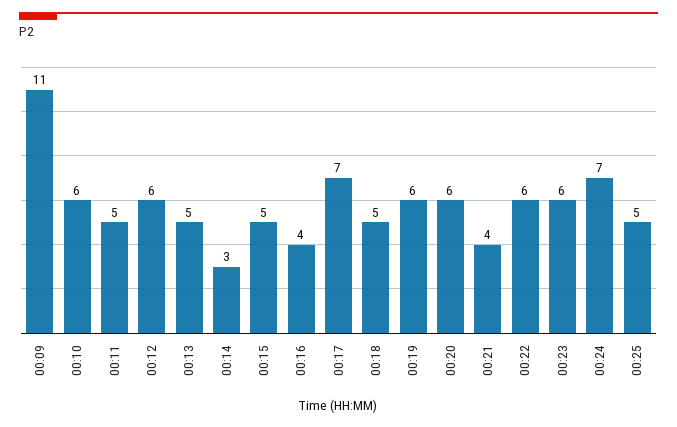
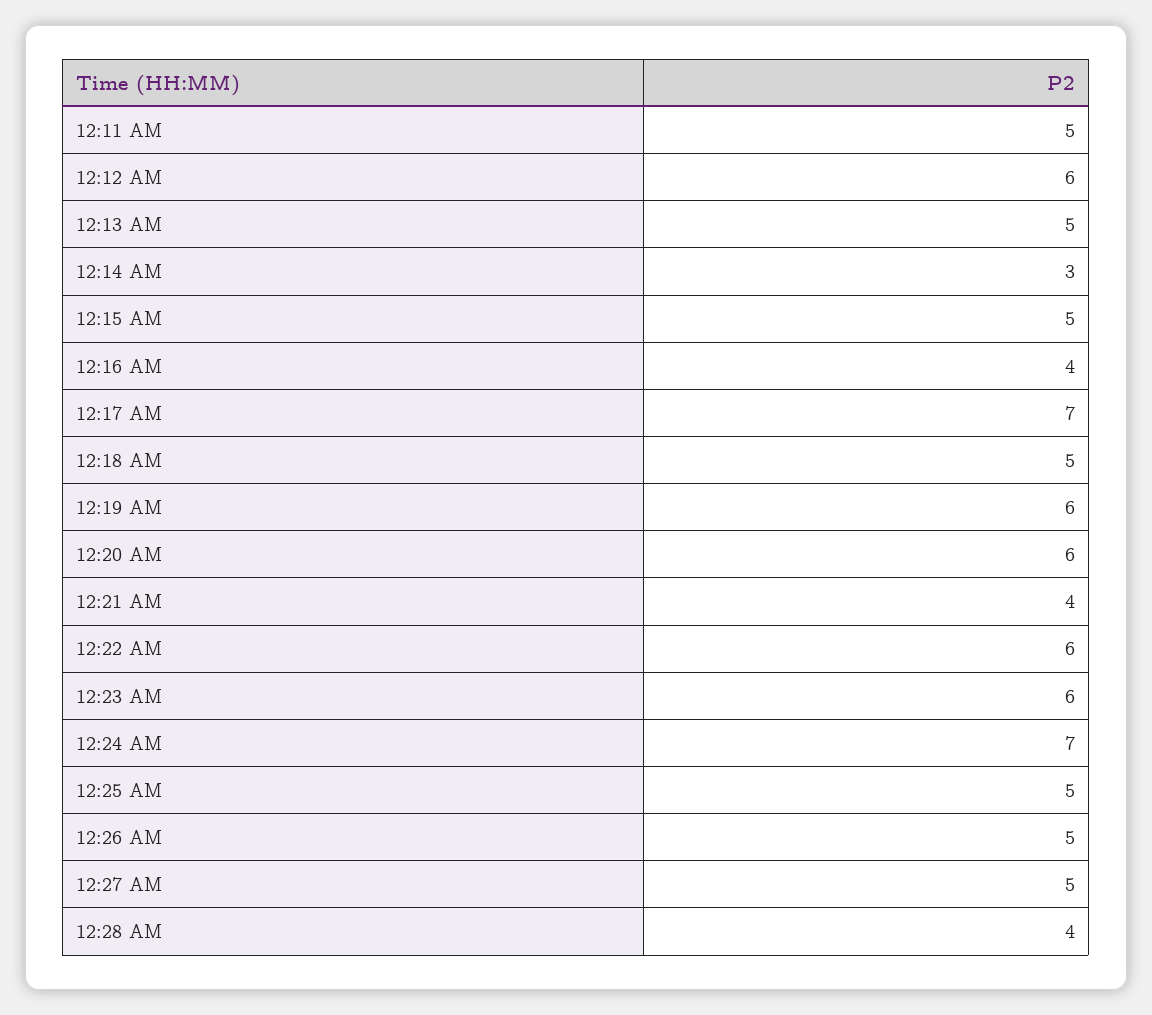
00:09: 11 -> none
00:10: 6 -> none
12:26 AM: none -> 5
12:27 AM: none -> 5
12:28 AM: none -> 4

